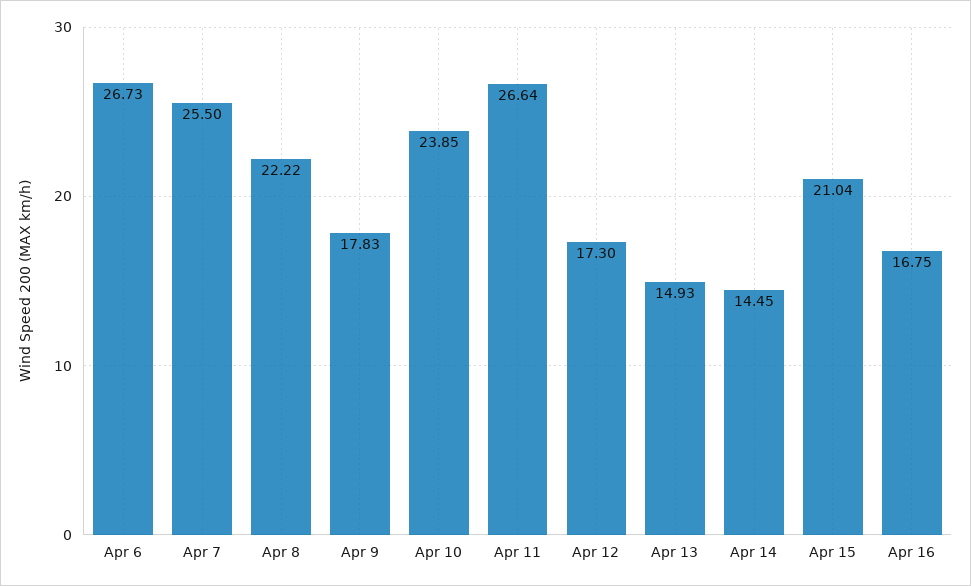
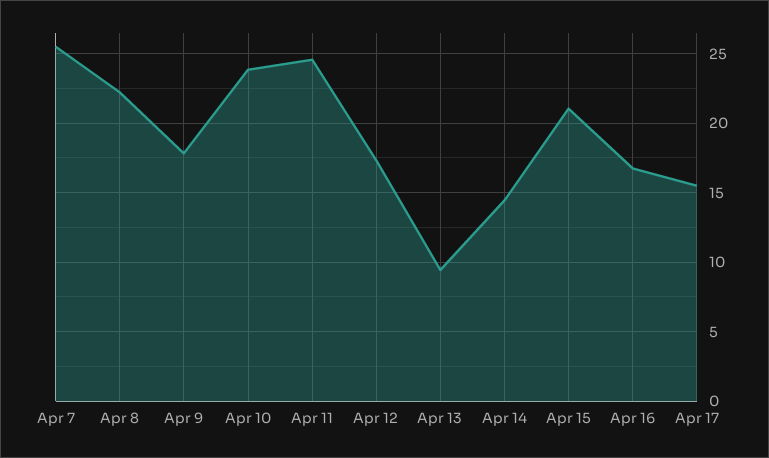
Apr 6: 26.73 -> none
Apr 11: 26.64 -> 24.5
Apr 13: 14.93 -> 9.5
Apr 17: none -> 15.5

